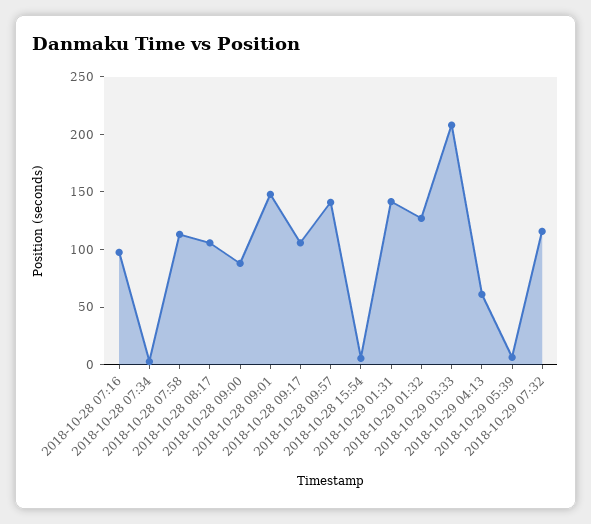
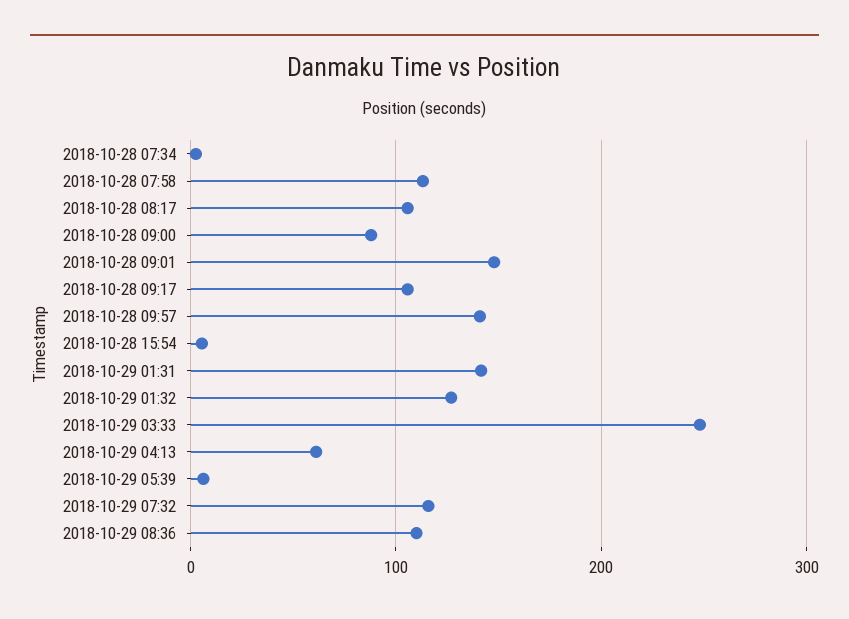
2018-10-28 07:16: 100 -> none
2018-10-29 03:33: 210 -> 250
2018-10-29 08:36: none -> 110

